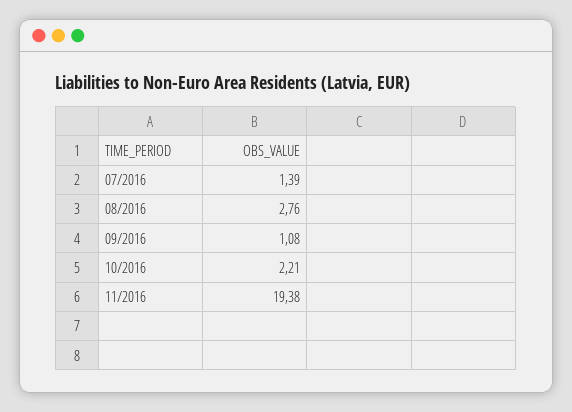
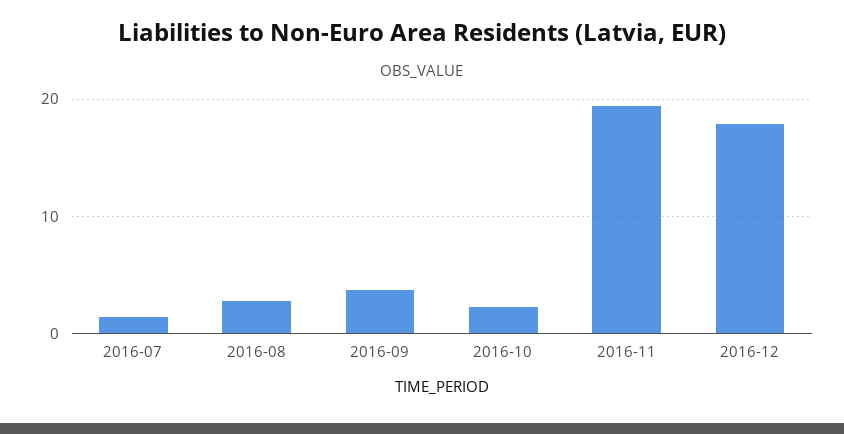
09/2016: 1.08 -> 4
2016-12: none -> 18

